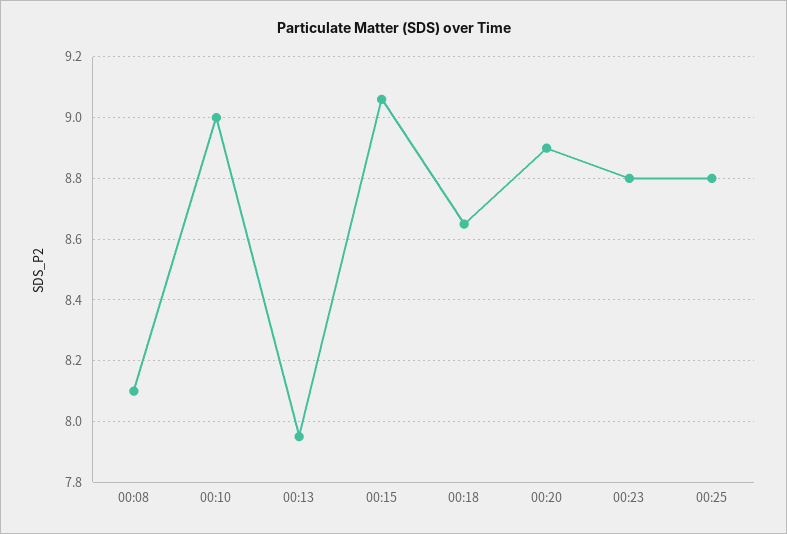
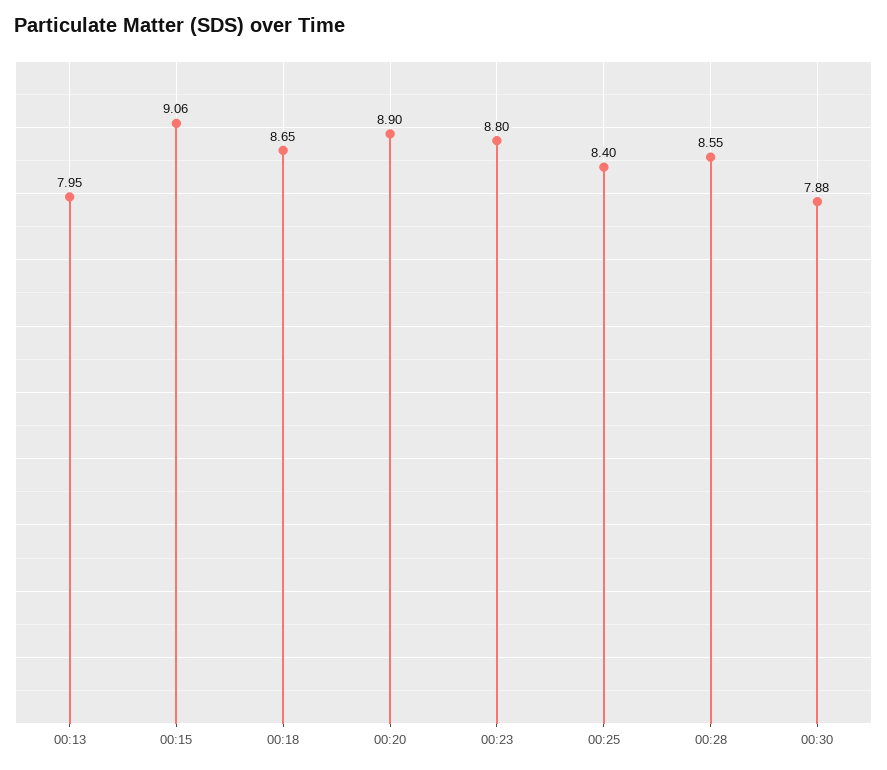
00:08: 8.1 -> none
00:10: 9 -> none
00:25: 8.8 -> 8.4
00:28: none -> 8.55
00:30: none -> 7.88

